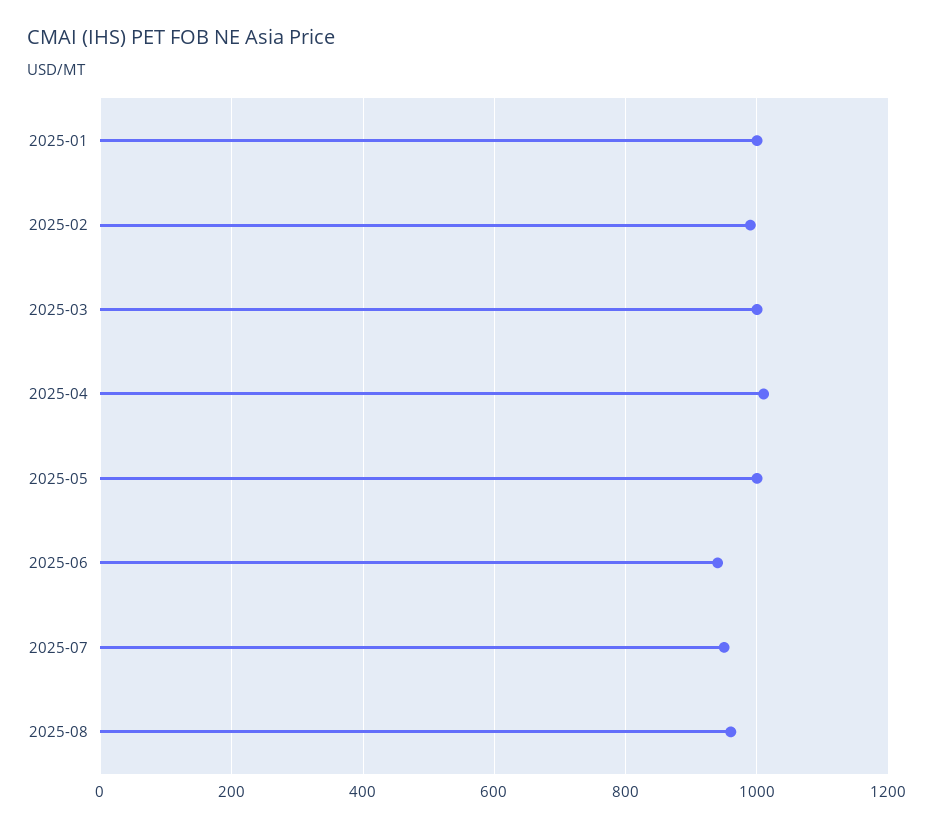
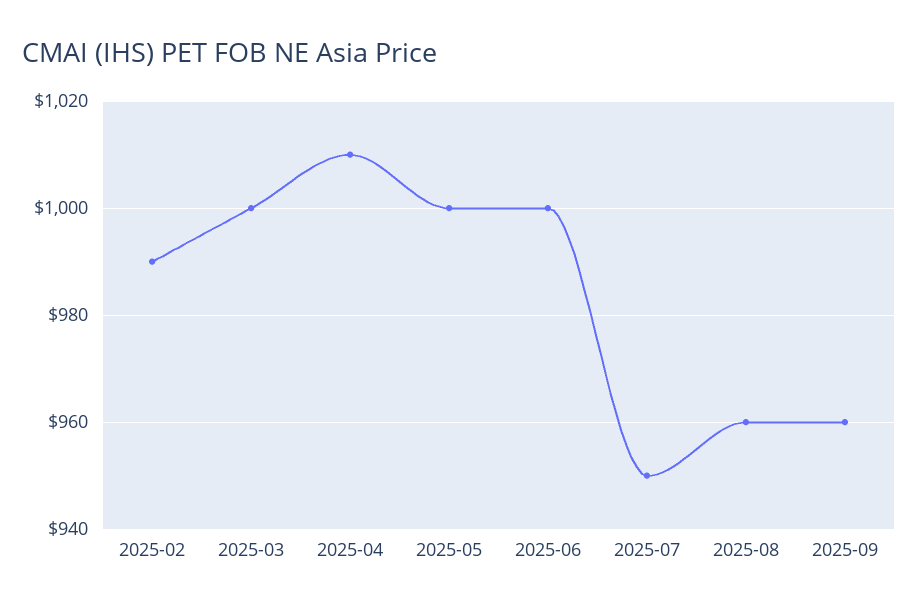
2025-01: 1000 -> none
2025-06: 940 -> 1000
2025-09: none -> 960

